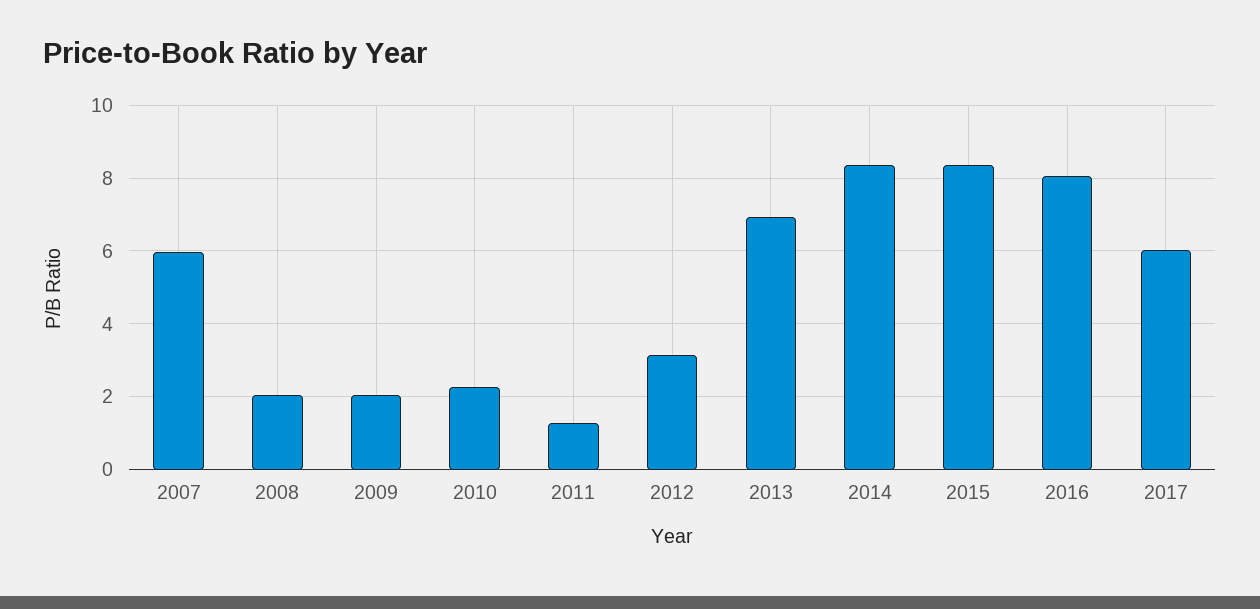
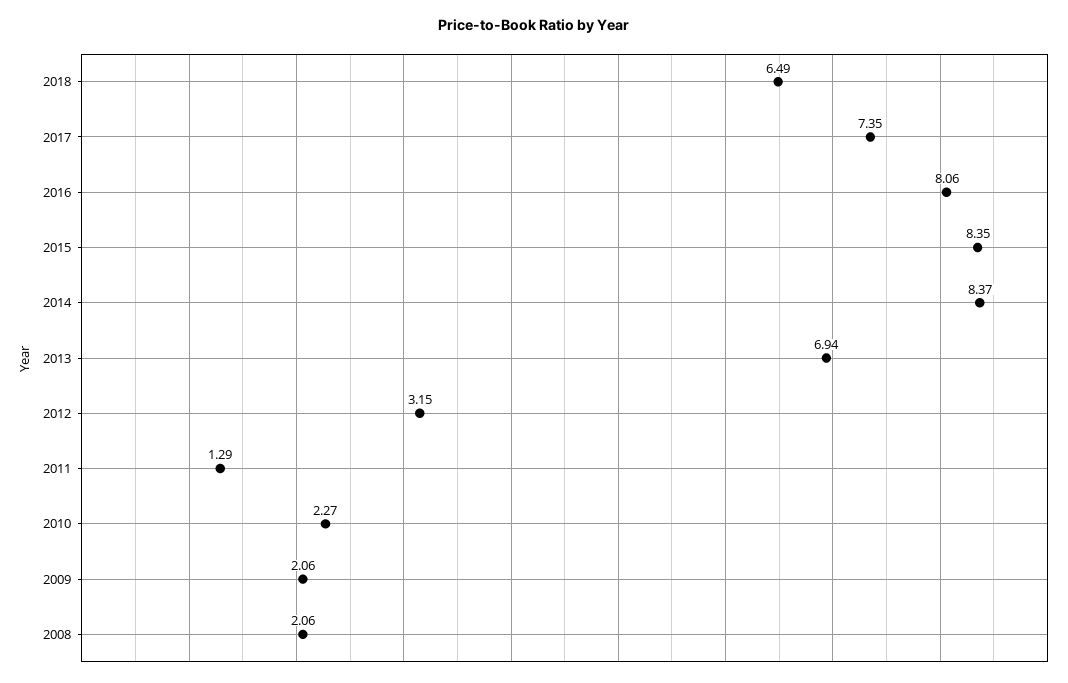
2007: 6 -> none
2017: 6 -> 7.35
2018: none -> 6.49

